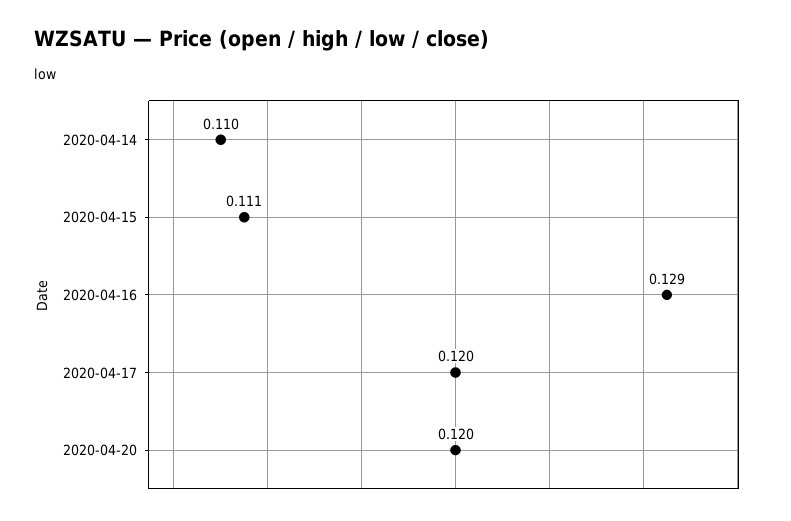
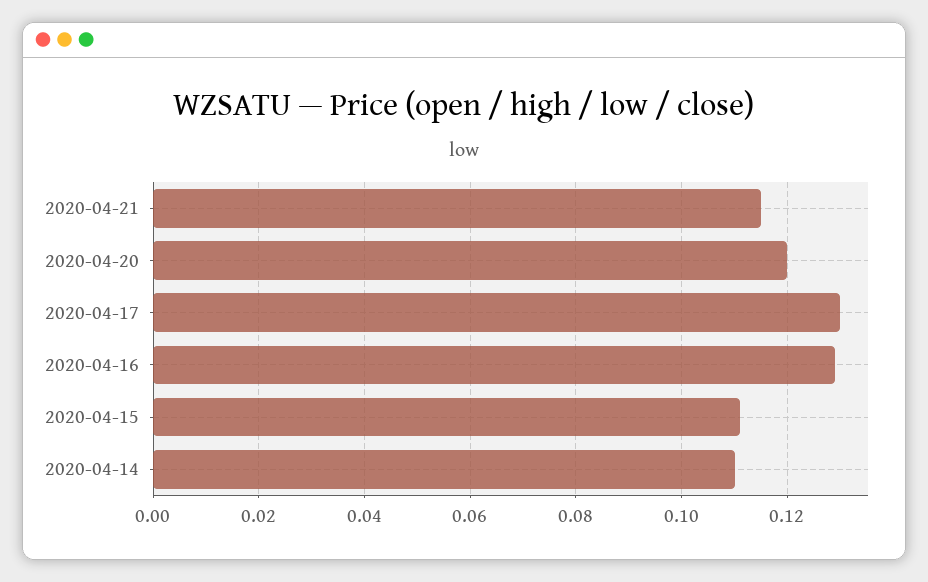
2020-04-17: 0.12 -> 0.13
2020-04-21: none -> 0.115

